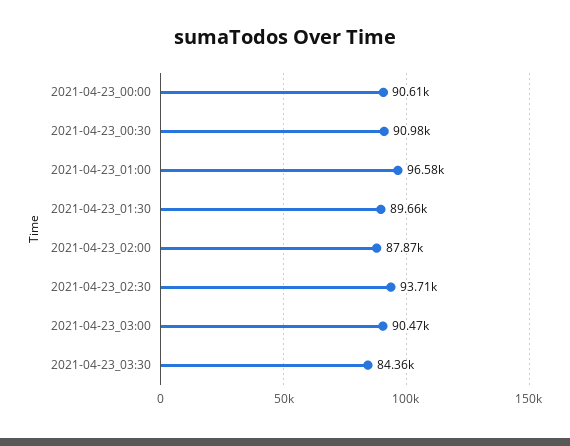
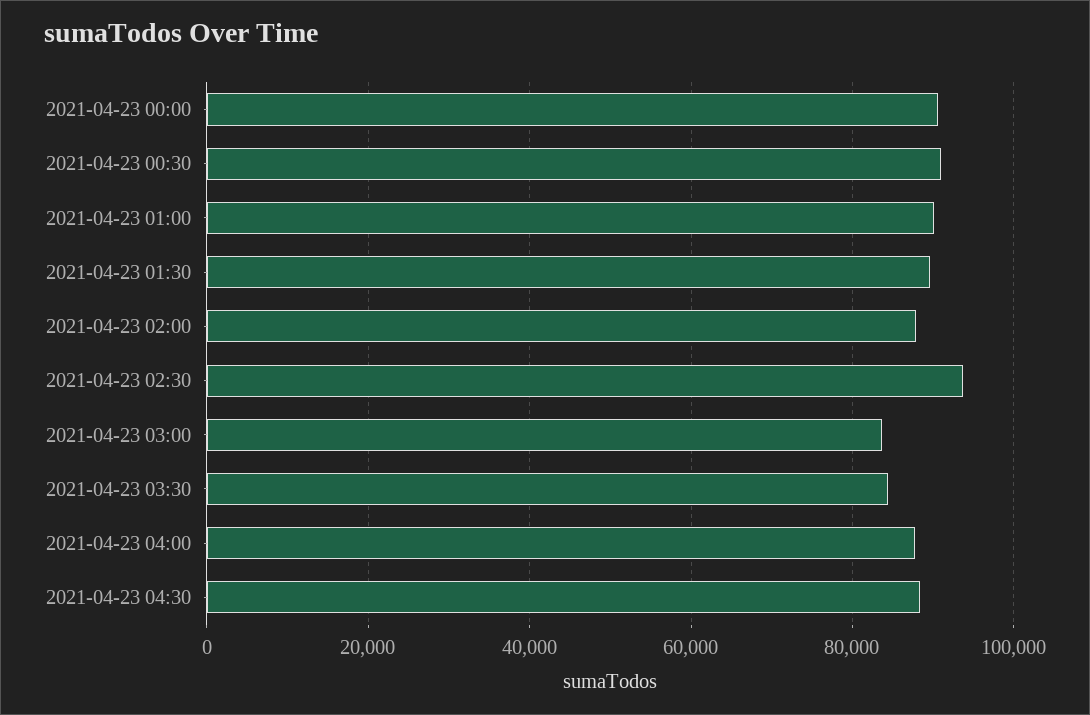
2021-04-23_01:00: 96580 -> 90000
2021-04-23_03:00: 90470 -> 84000
2021-04-23 04:00: none -> 88000
2021-04-23 04:30: none -> 88000

